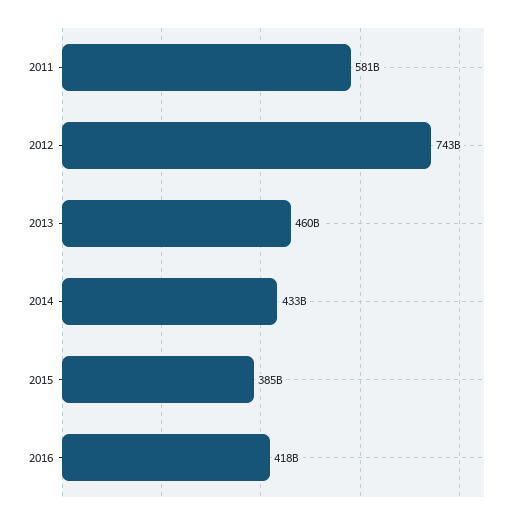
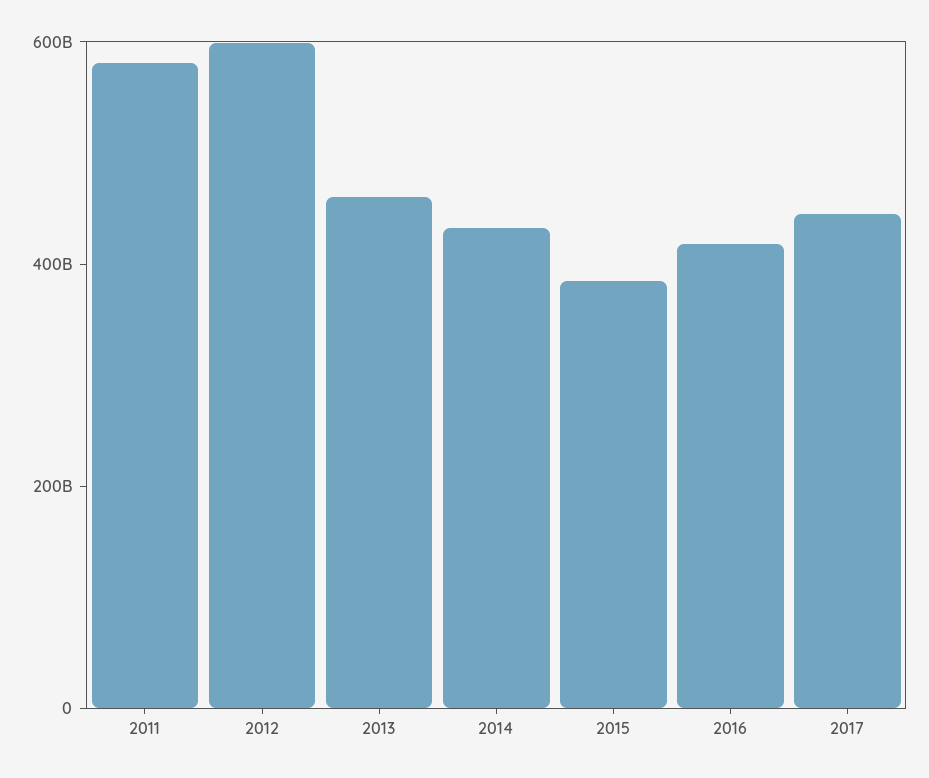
2012: 743000000000 -> 600000000000
2017: none -> 450000000000

